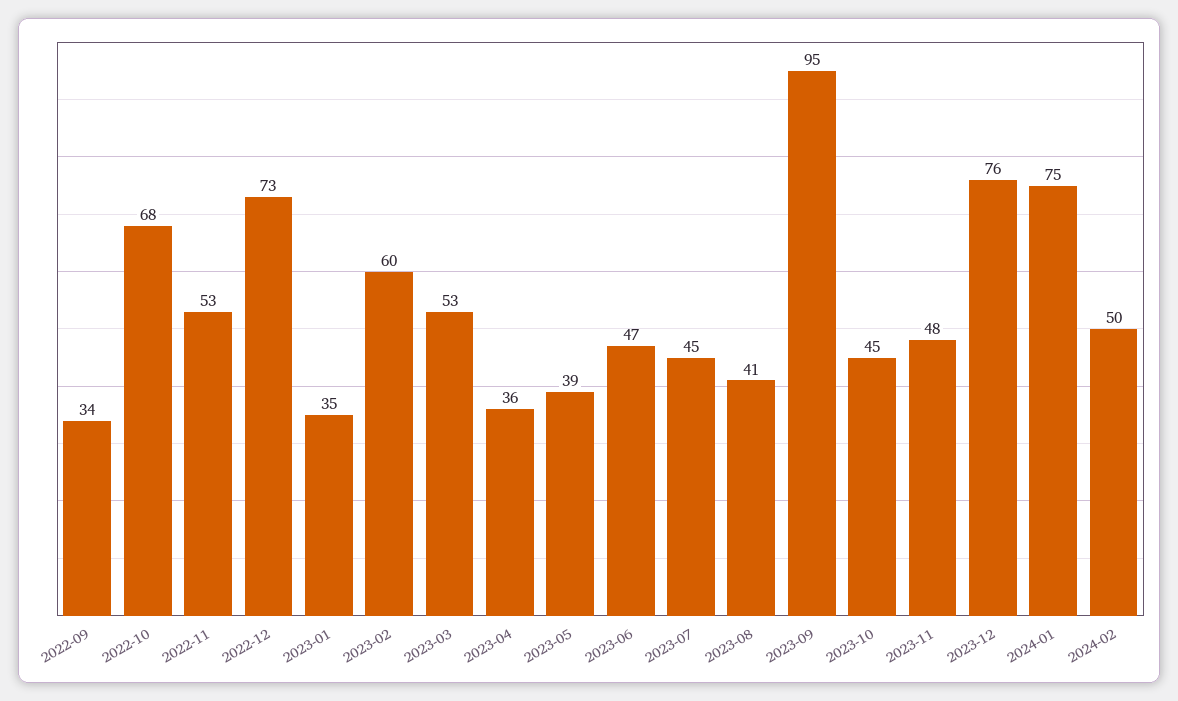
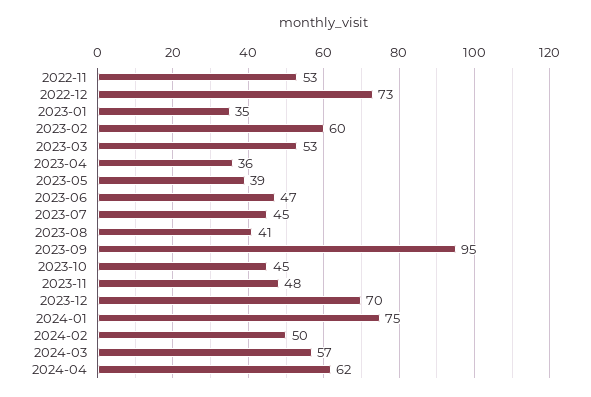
2022-09: 34 -> none
2022-10: 68 -> none
2023-12: 76 -> 70
2024-03: none -> 57
2024-04: none -> 62

